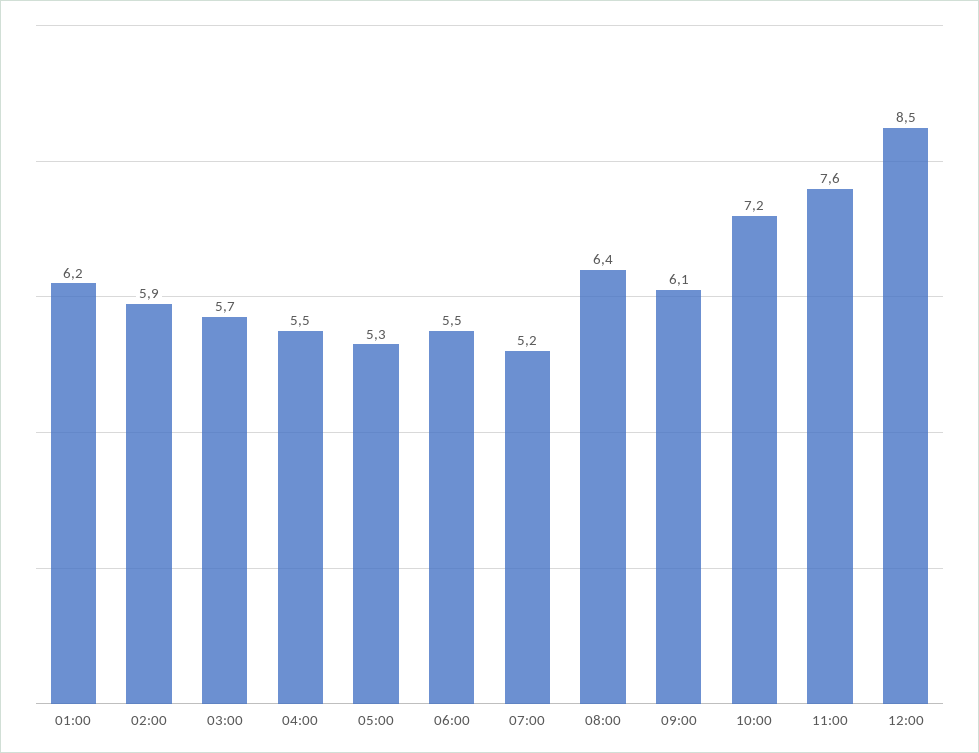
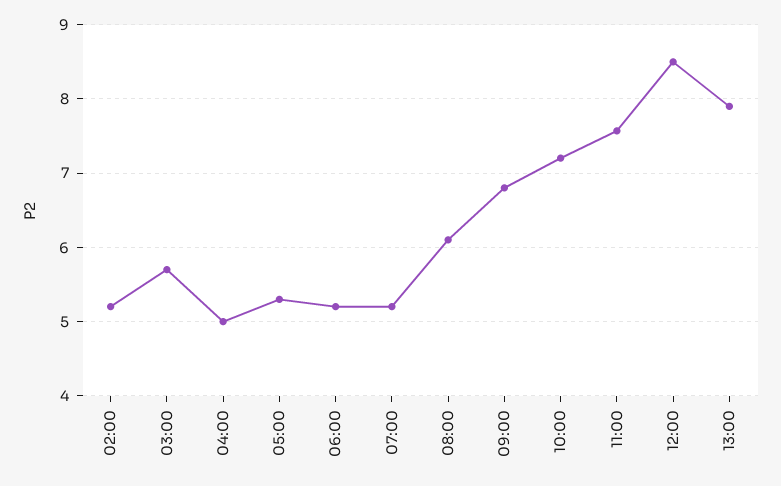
01:00: 6.2 -> none
02:00: 5.9 -> 5.2
04:00: 5.5 -> 5
06:00: 5.5 -> 5.2
08:00: 6.4 -> 6.1
09:00: 6.1 -> 6.8
13:00: none -> 7.9

